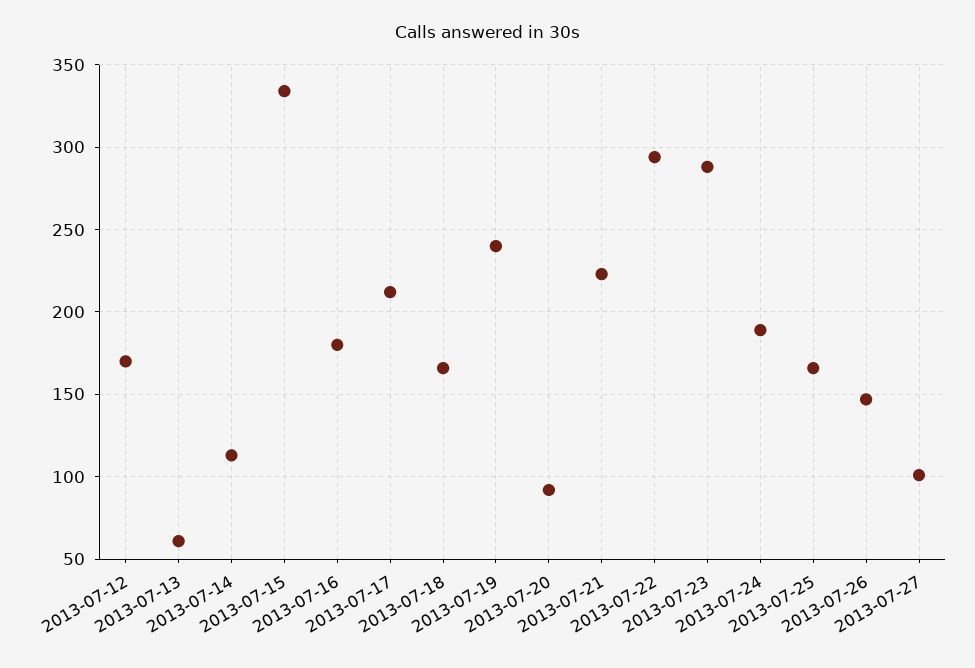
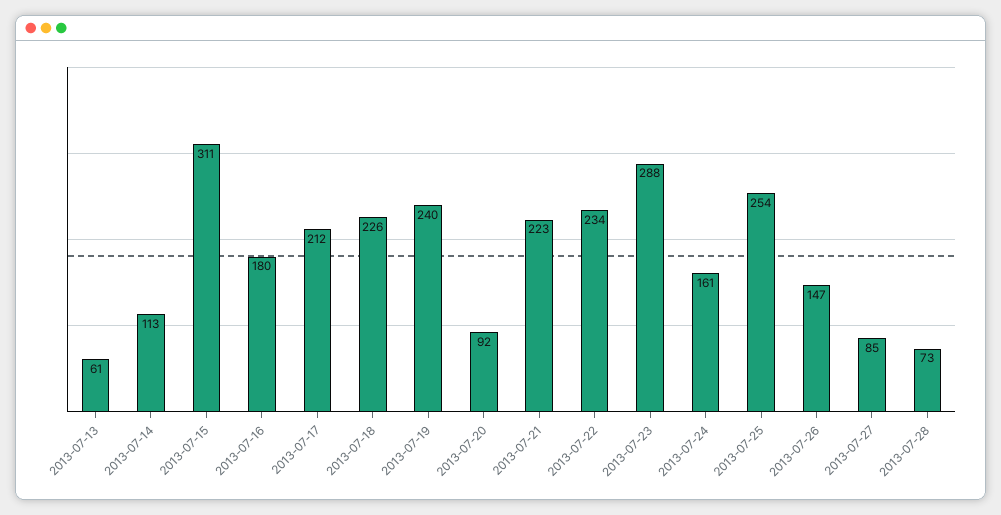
2013-07-12: 170 -> none
2013-07-15: 335 -> 311
2013-07-18: 165 -> 226
2013-07-22: 295 -> 234
2013-07-24: 190 -> 161
2013-07-25: 165 -> 254
2013-07-27: 100 -> 85
2013-07-28: none -> 73

